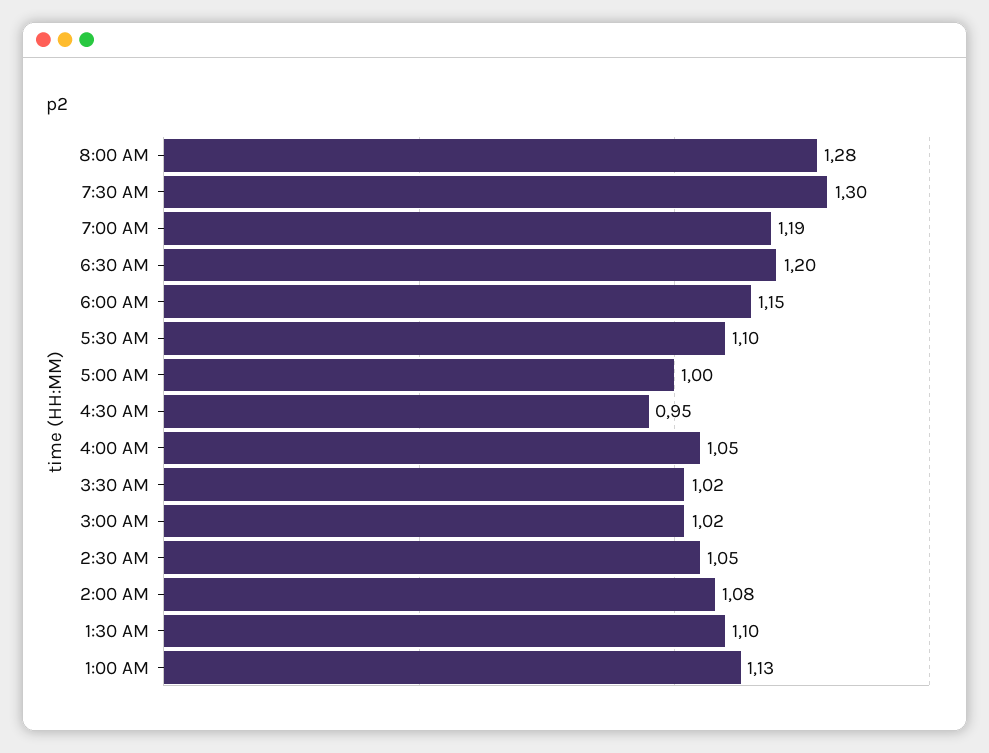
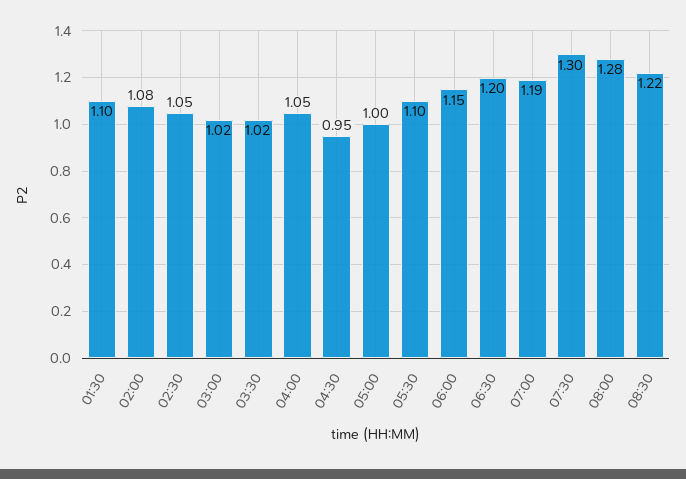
1:00 AM: 1.13 -> none
08:30: none -> 1.22

